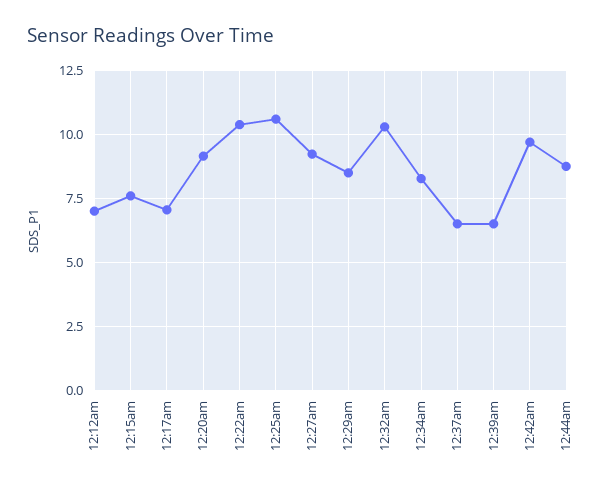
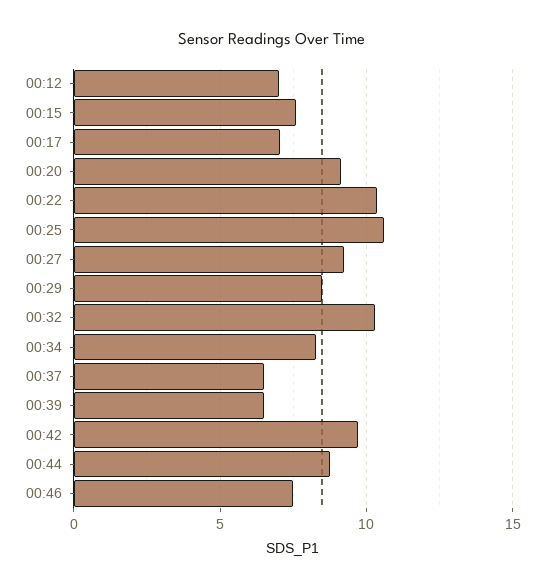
00:46: none -> 7.5

